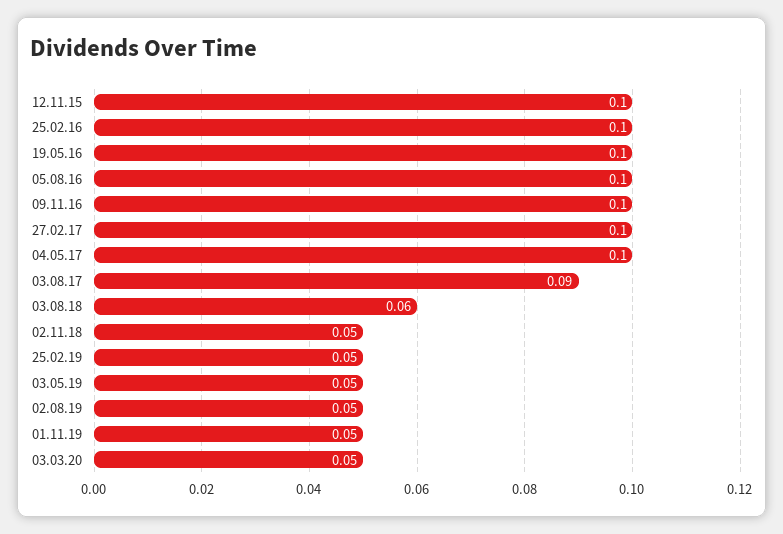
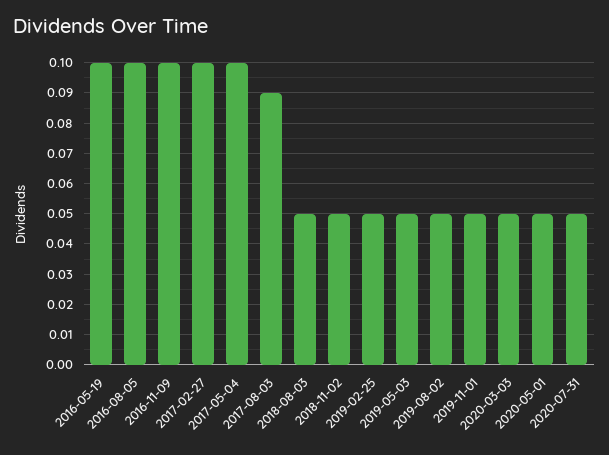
12.11.15: 0.1 -> none
25.02.16: 0.1 -> none
03.08.18: 0.06 -> 0.05
2020-05-01: none -> 0.05
2020-07-31: none -> 0.05

